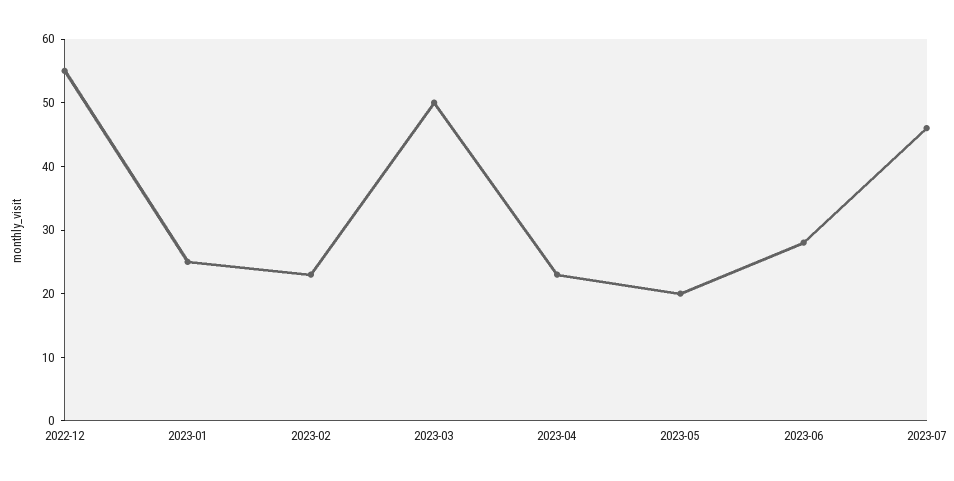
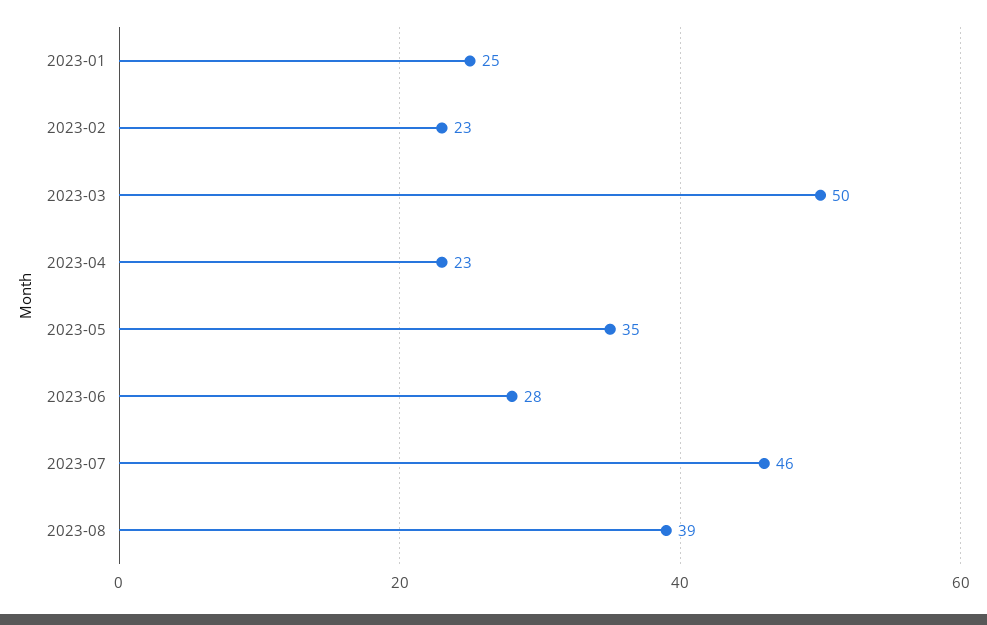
2022-12: 55 -> none
2023-05: 20 -> 35
2023-08: none -> 39

